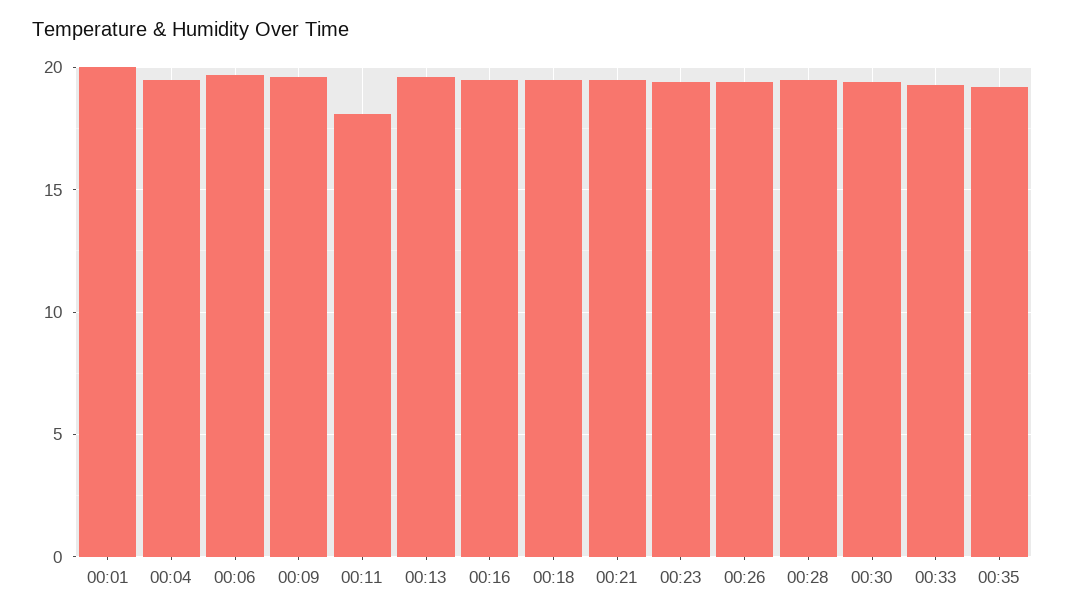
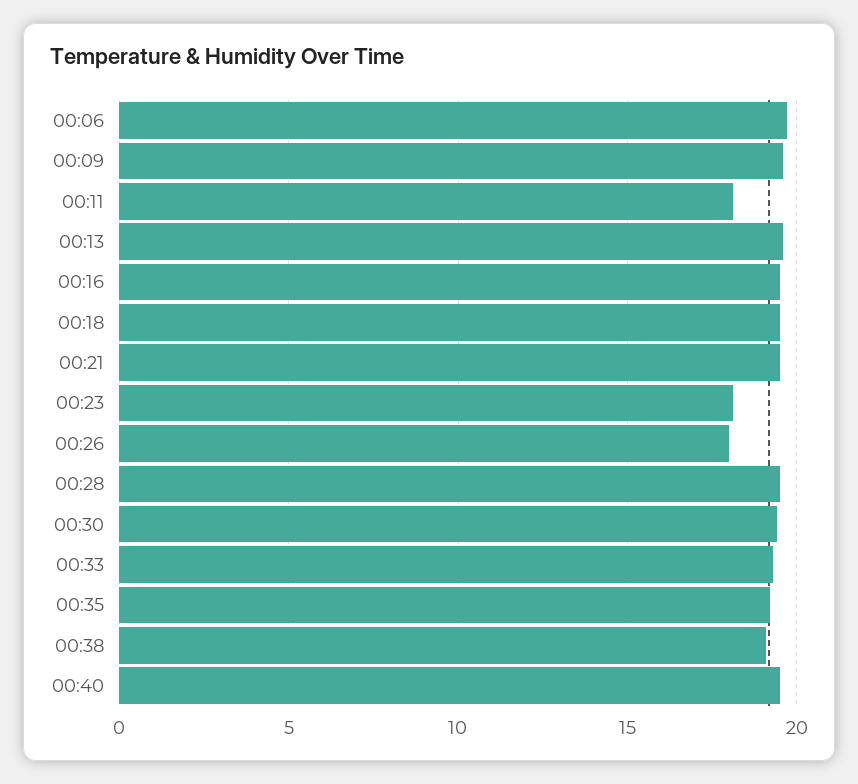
00:01: 20 -> none
00:04: 19.5 -> none
00:23: 19.5 -> 18
00:26: 19.5 -> 18
00:38: none -> 19
00:40: none -> 19.5

